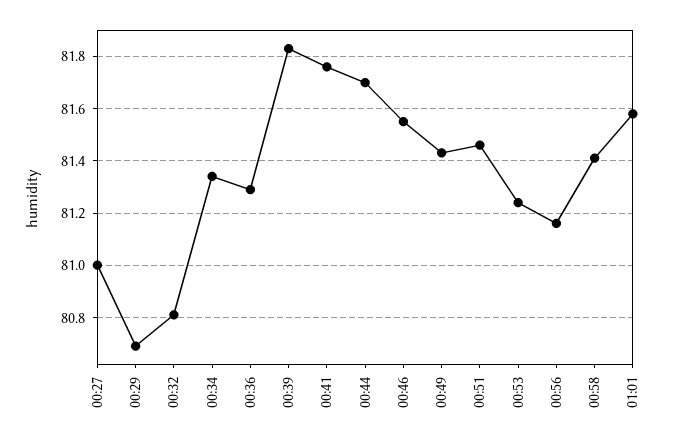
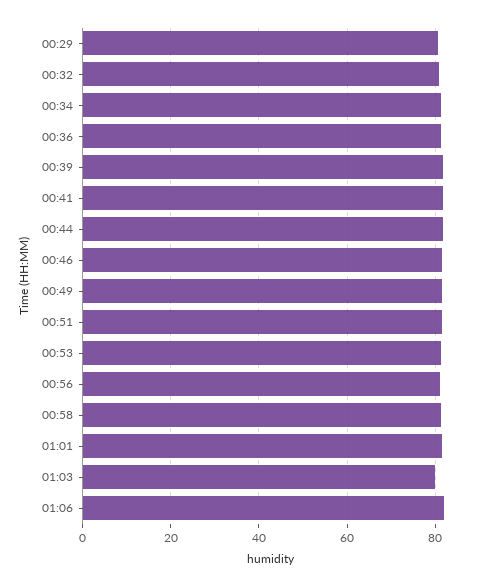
00:27: 81 -> none
01:03: none -> 80
01:06: none -> 82

